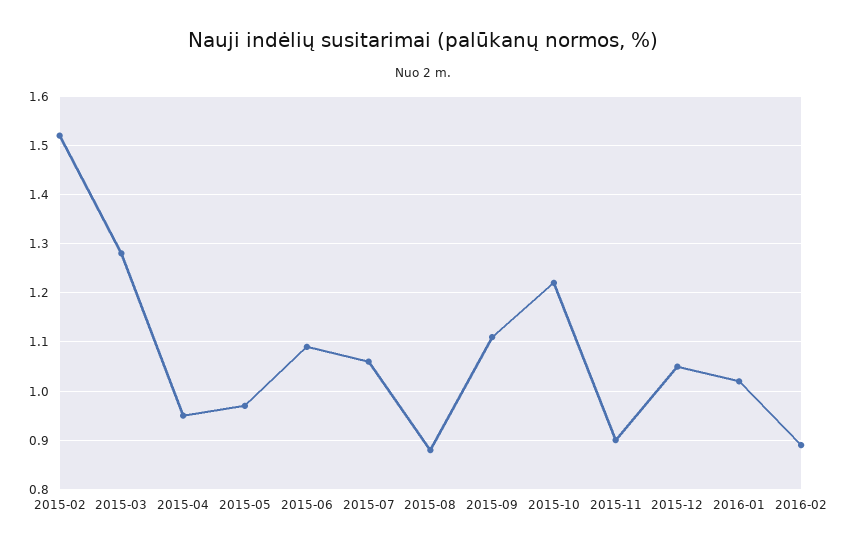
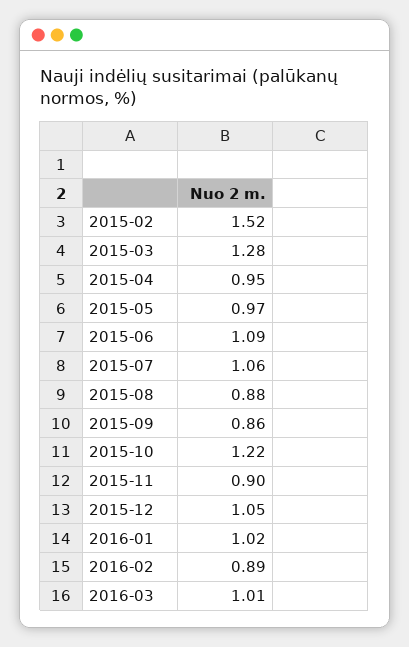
2015-09: 1.1 -> 0.86
2016-03: none -> 1.01

